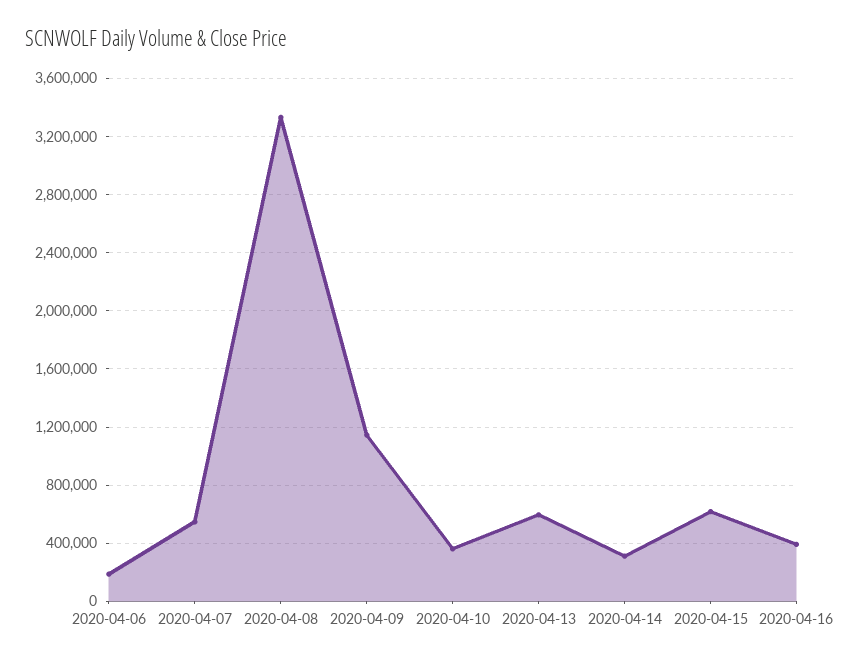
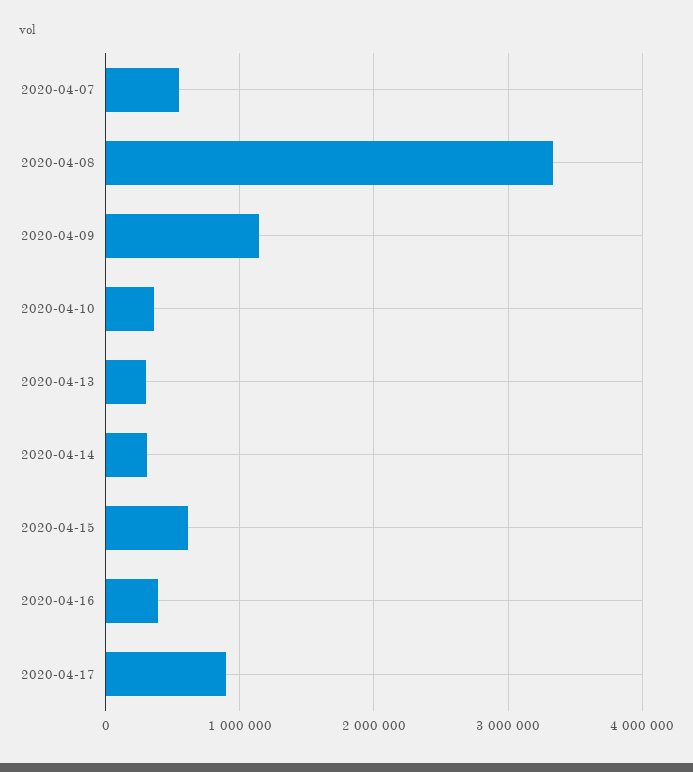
2020-04-06: 200000 -> none
2020-04-13: 600000 -> 300000
2020-04-17: none -> 900000

